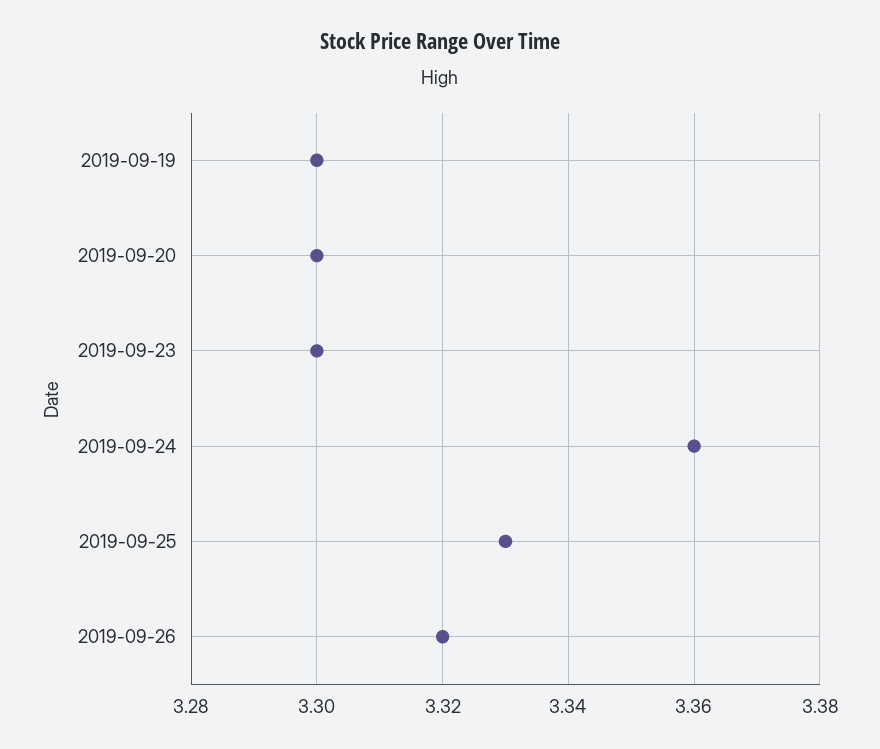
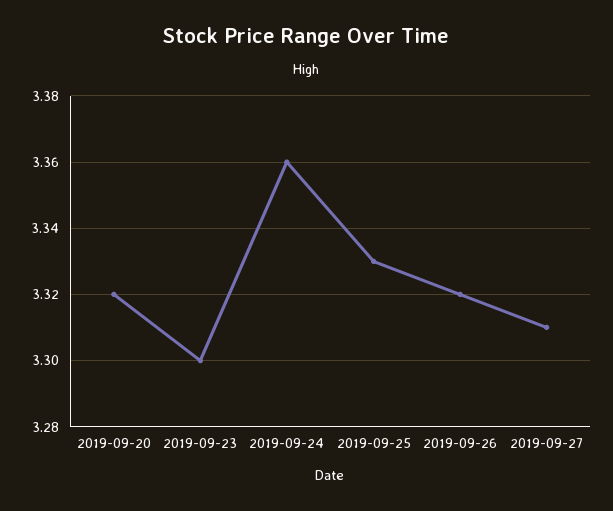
2019-09-19: 3.3 -> none
2019-09-20: 3.3 -> 3.32
2019-09-27: none -> 3.31

